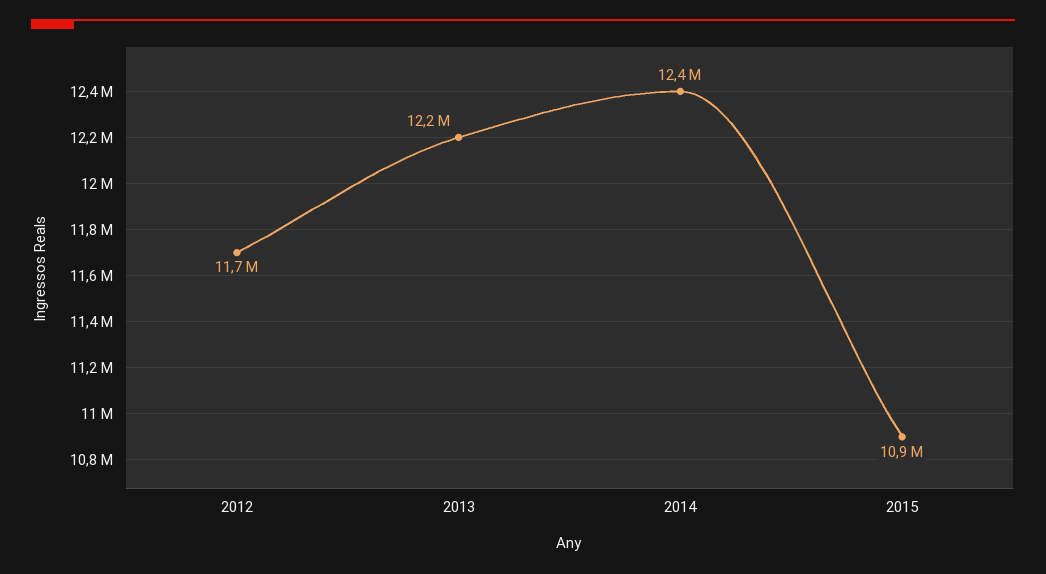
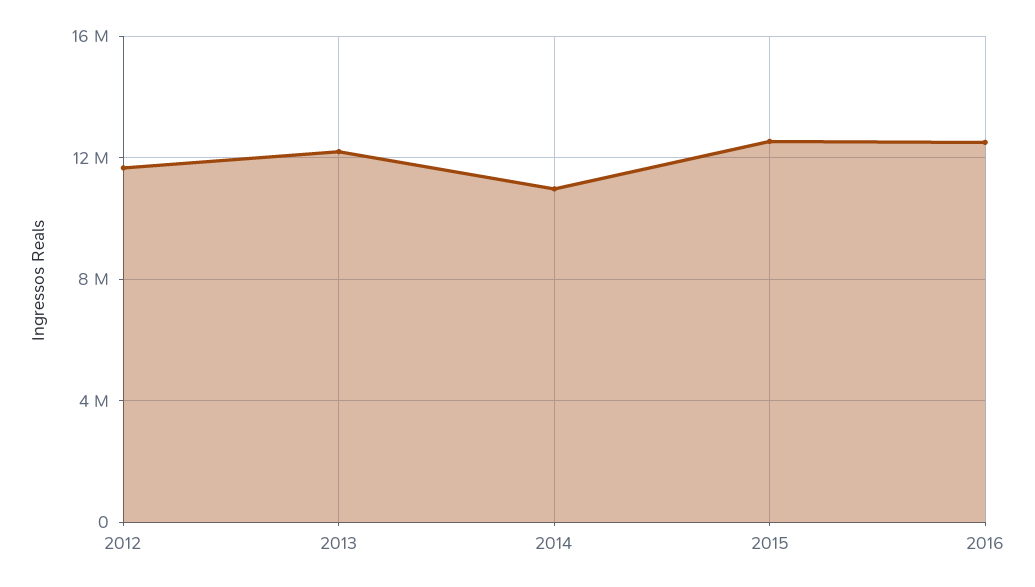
2014: 12400000 -> 11000000
2015: 10900000 -> 12500000
2016: none -> 12500000

